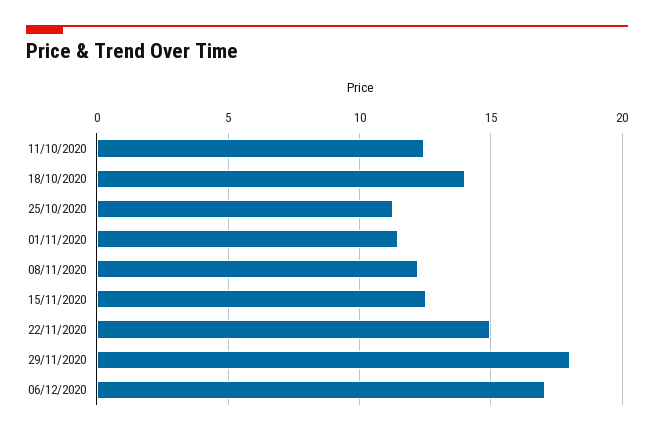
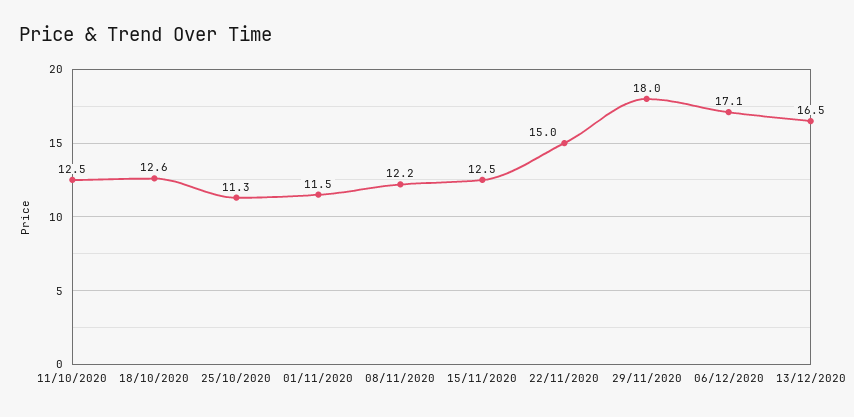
18/10/2020: 14 -> 12.6
13/12/2020: none -> 16.5

